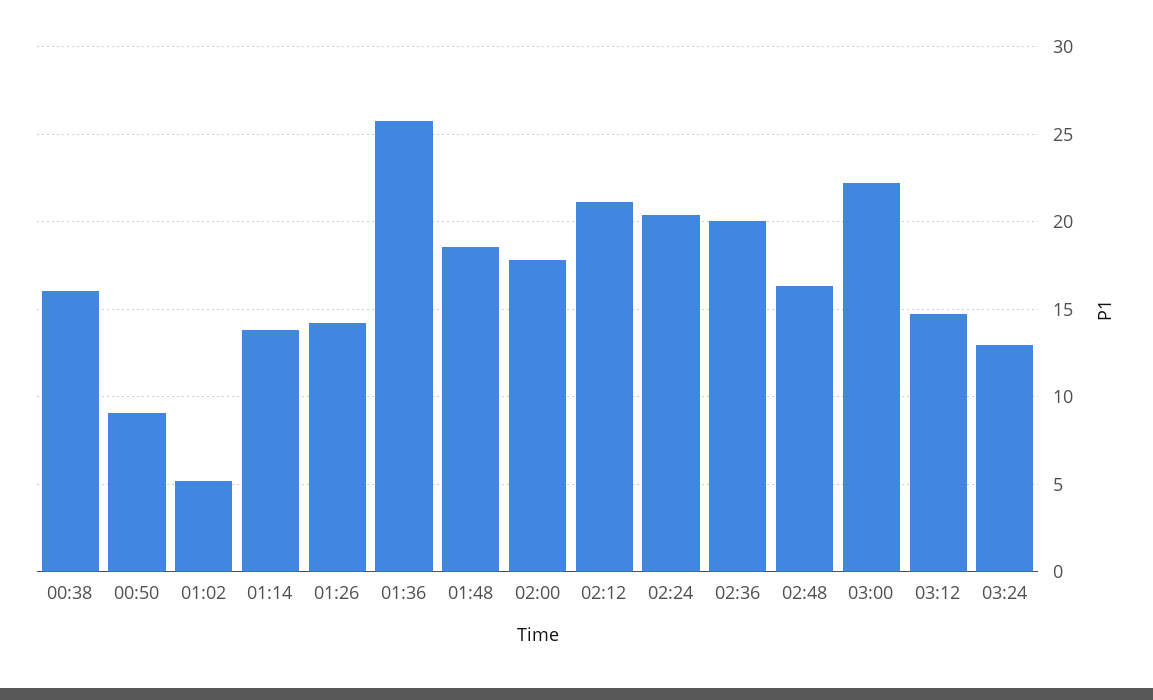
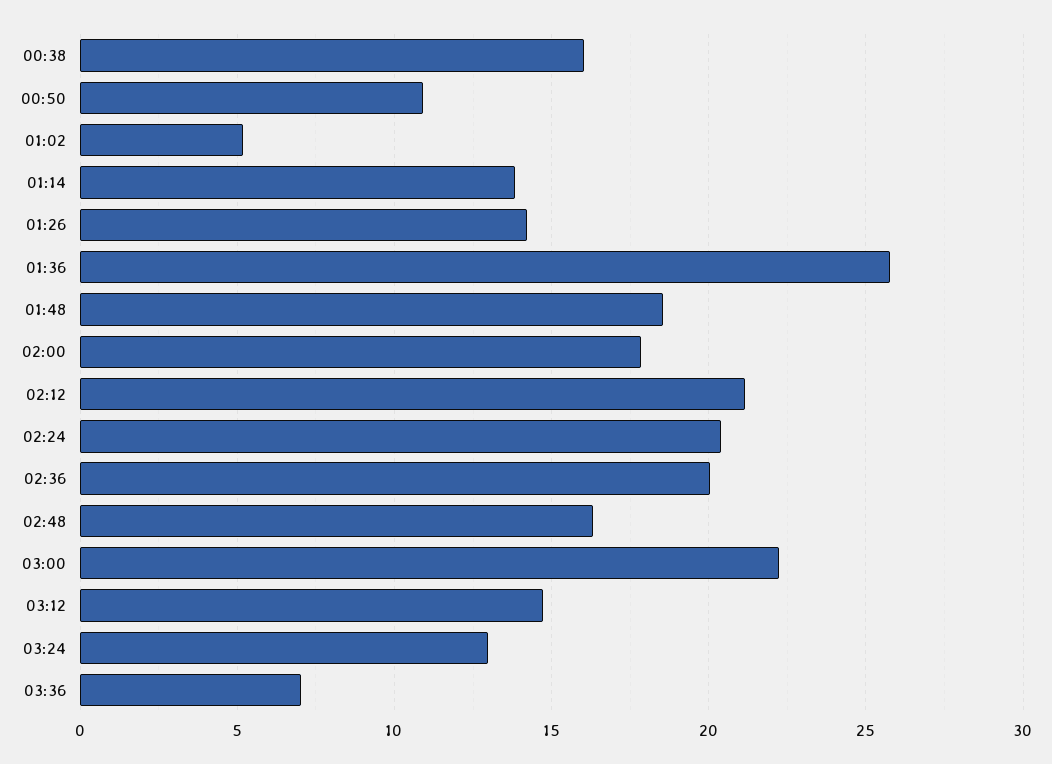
00:50: 9 -> 11
03:36: none -> 7

